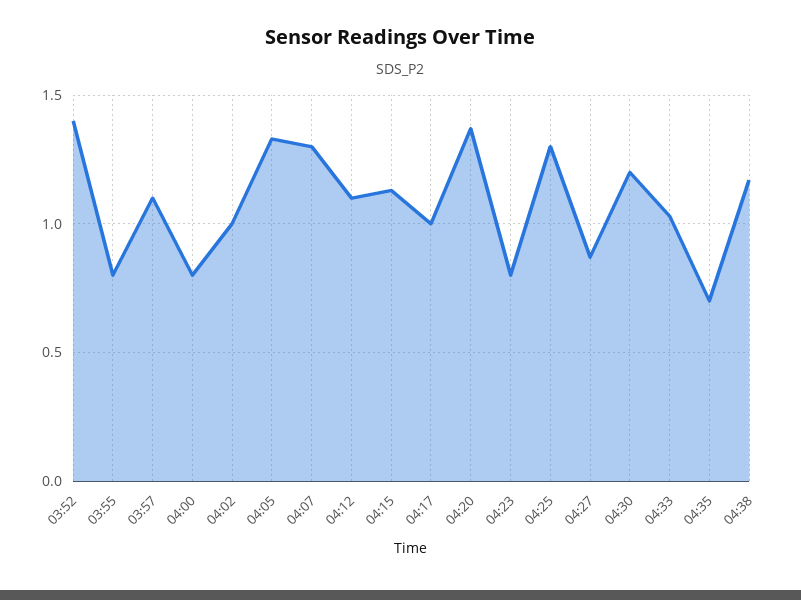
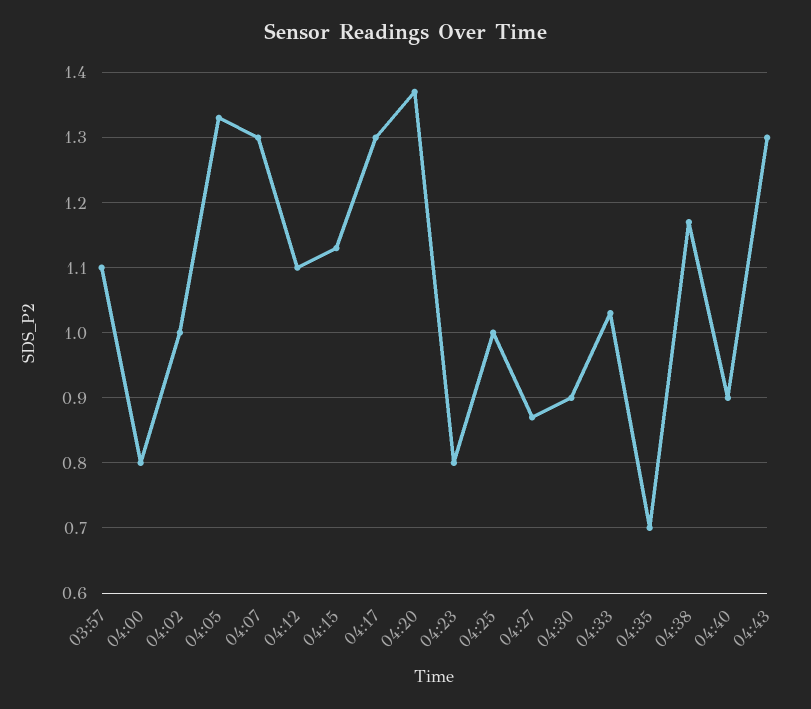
03:52: 1.4 -> none
03:55: 0.8 -> none
04:17: 1 -> 1.3
04:25: 1.3 -> 1
04:30: 1.2 -> 0.9
04:40: none -> 0.9
04:43: none -> 1.3

